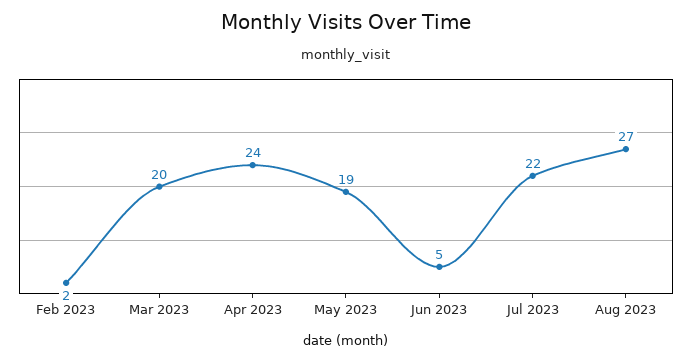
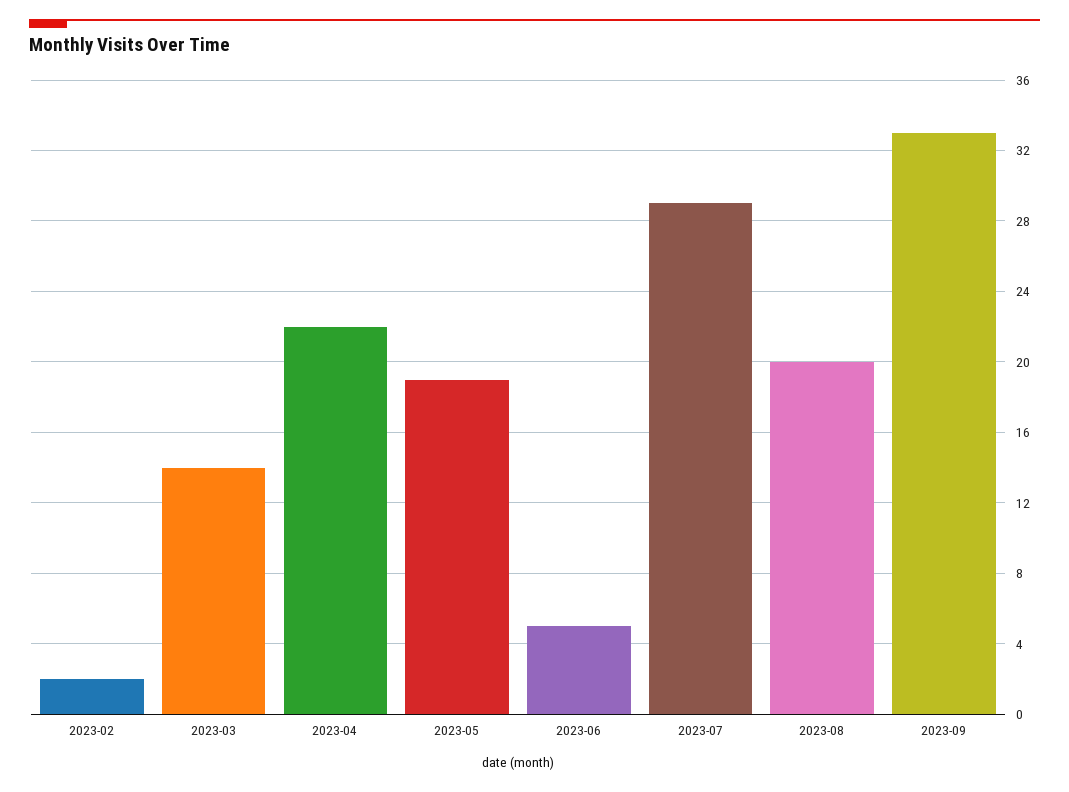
Mar 2023: 20 -> 14
Apr 2023: 24 -> 22
Jul 2023: 22 -> 29
Aug 2023: 27 -> 20
2023-09: none -> 33

